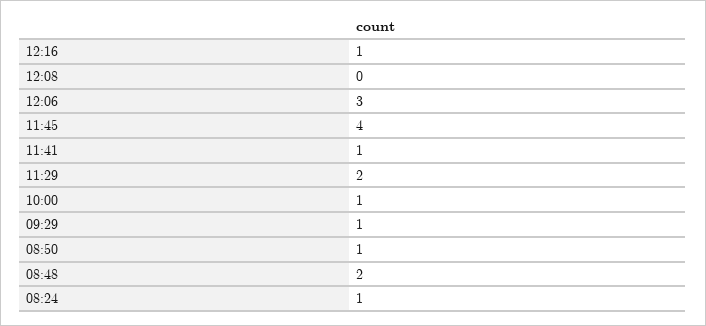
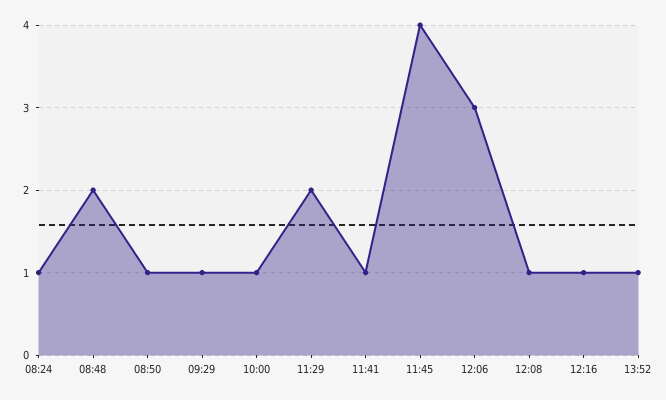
12:08: 0 -> 1
13:52: none -> 1

